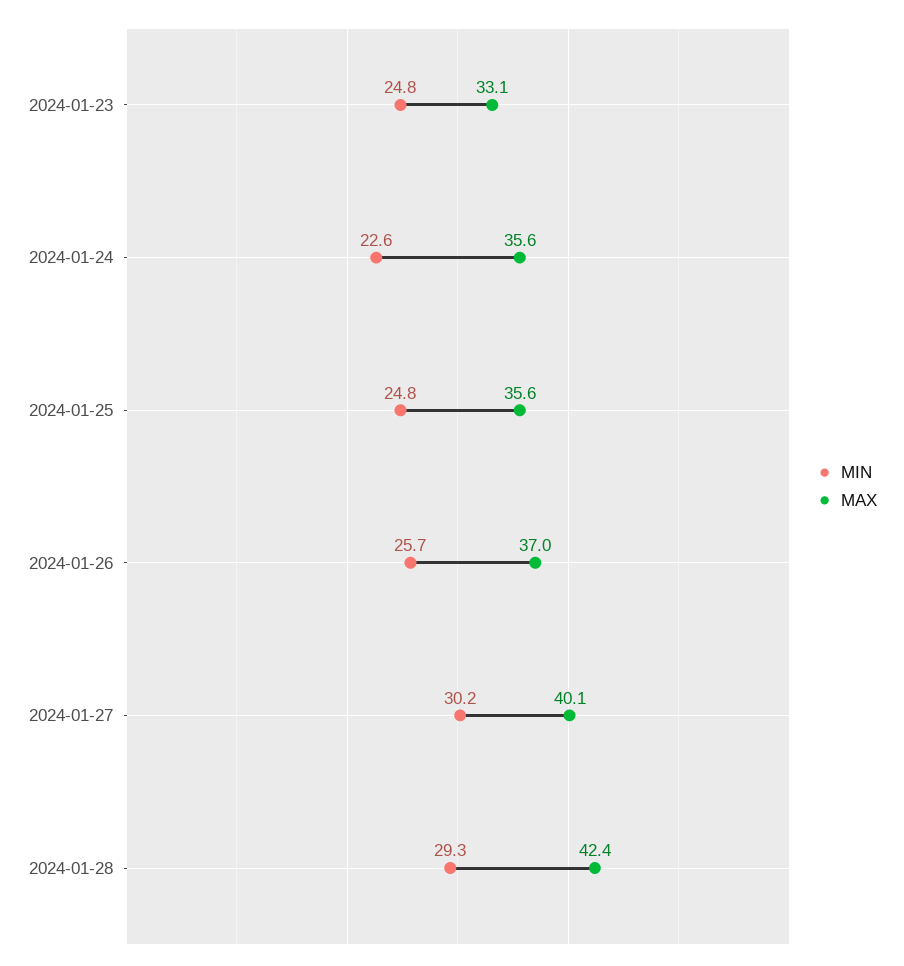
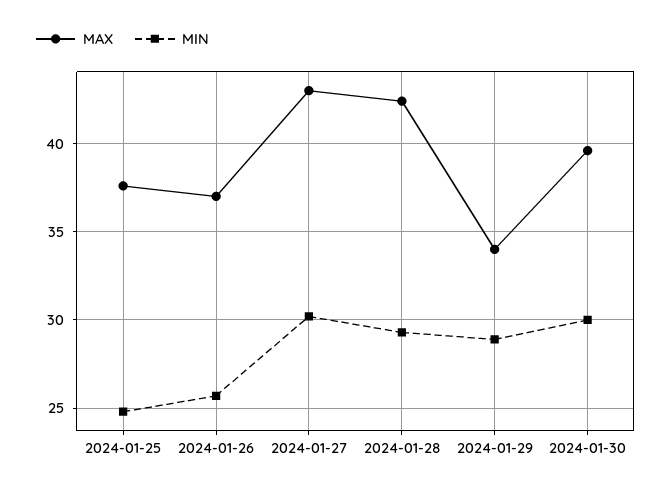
MIN, 2024-01-23: 24.8 -> none
MAX, 2024-01-23: 33.1 -> none
MIN, 2024-01-24: 22.6 -> none
MAX, 2024-01-24: 35.6 -> none
MAX, 2024-01-25: 35.6 -> 37.5
MAX, 2024-01-27: 40.1 -> 43
MAX, 2024-01-29: none -> 34
MIN, 2024-01-29: none -> 29
MAX, 2024-01-30: none -> 39.5
MIN, 2024-01-30: none -> 30

